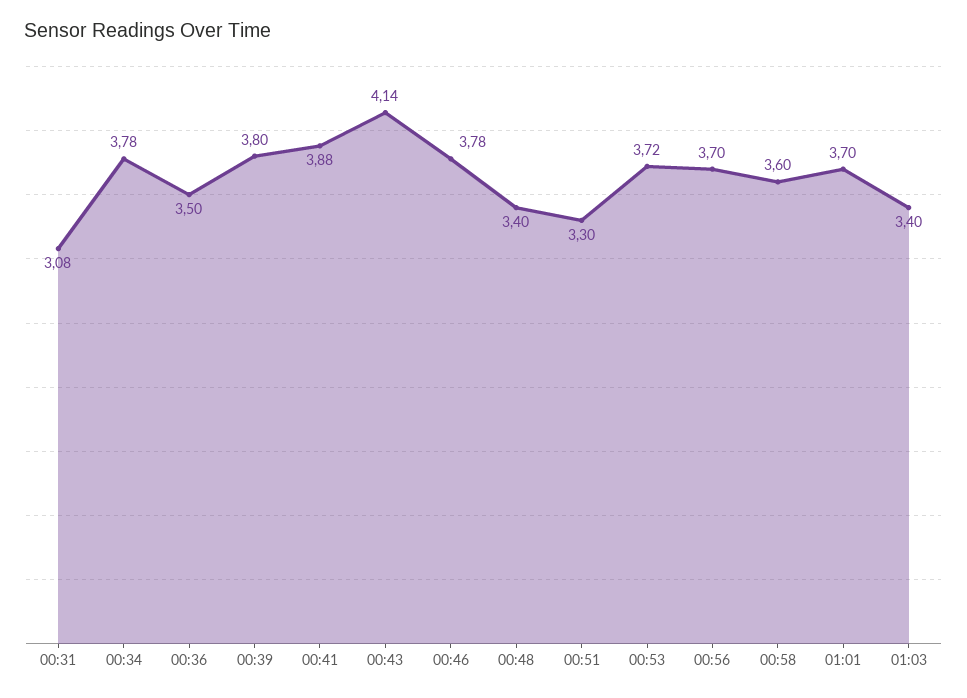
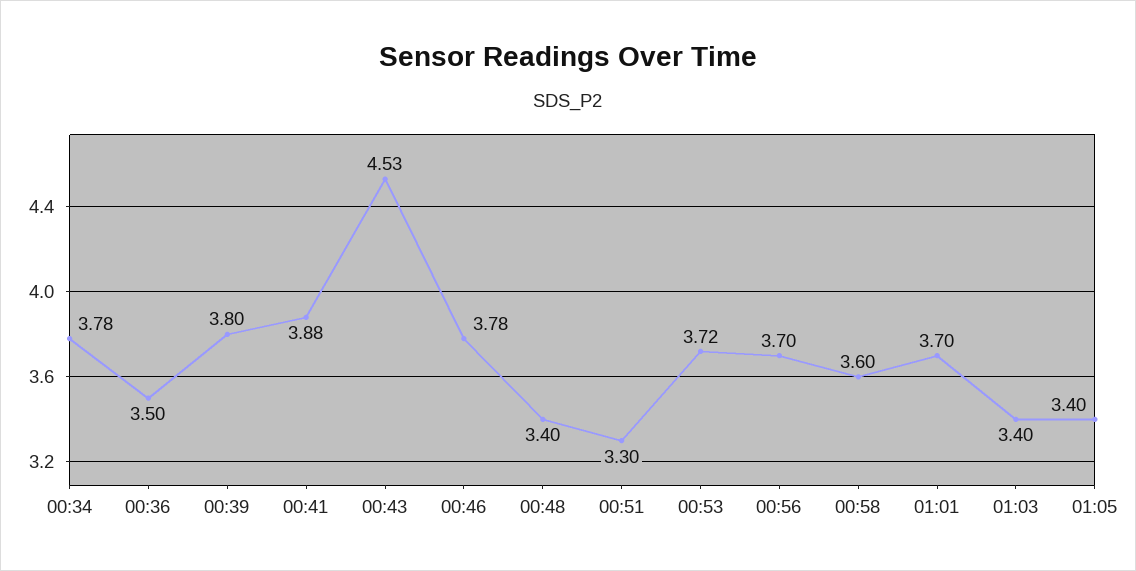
00:31: 3.08 -> none
00:43: 4.14 -> 4.53
01:05: none -> 3.4

